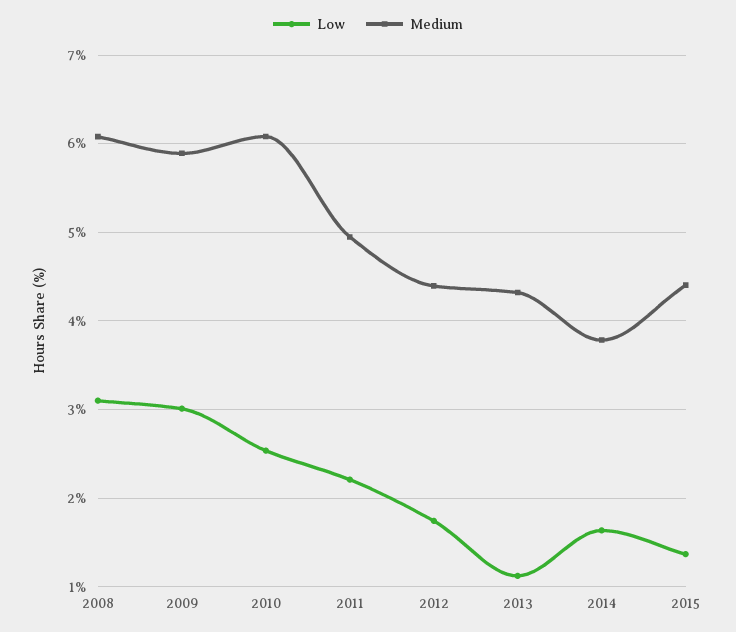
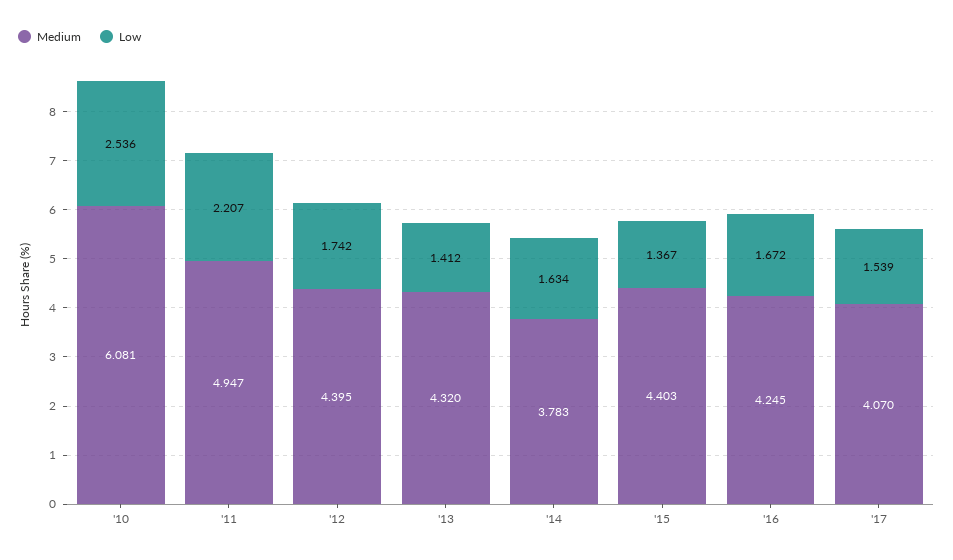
Low, 2008: 3.1 -> none
Medium, 2008: 6.1 -> none
Low, 2009: 3 -> none
Medium, 2009: 5.9 -> none
Low, 2013: 1.1 -> 1.412
Medium, '16: none -> 4.245
Low, '16: none -> 1.672
Medium, '17: none -> 4.07
Low, '17: none -> 1.539

